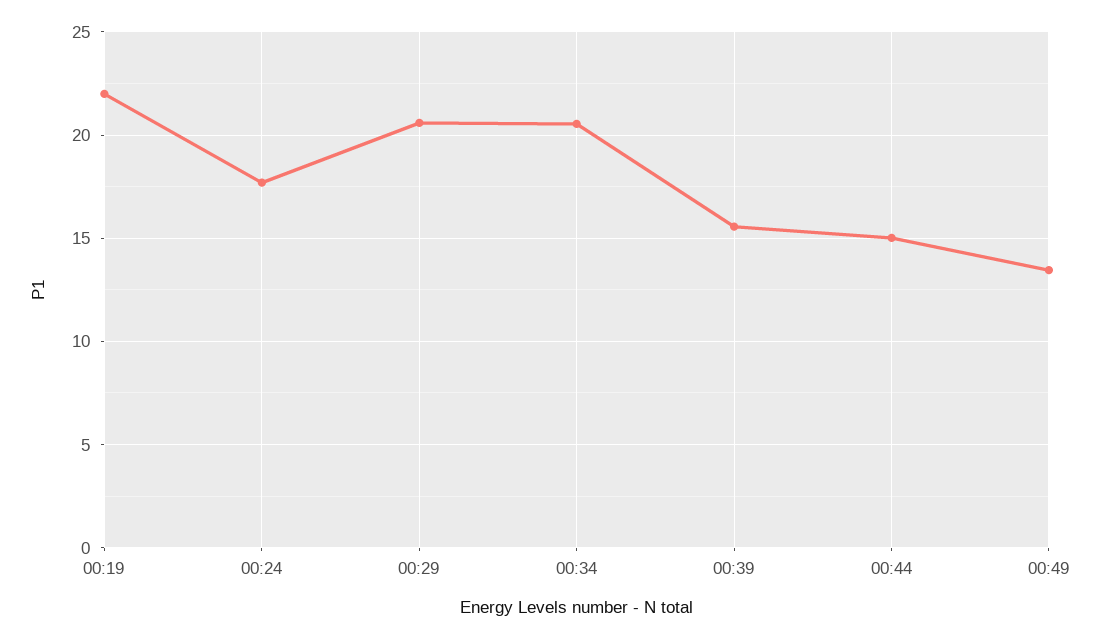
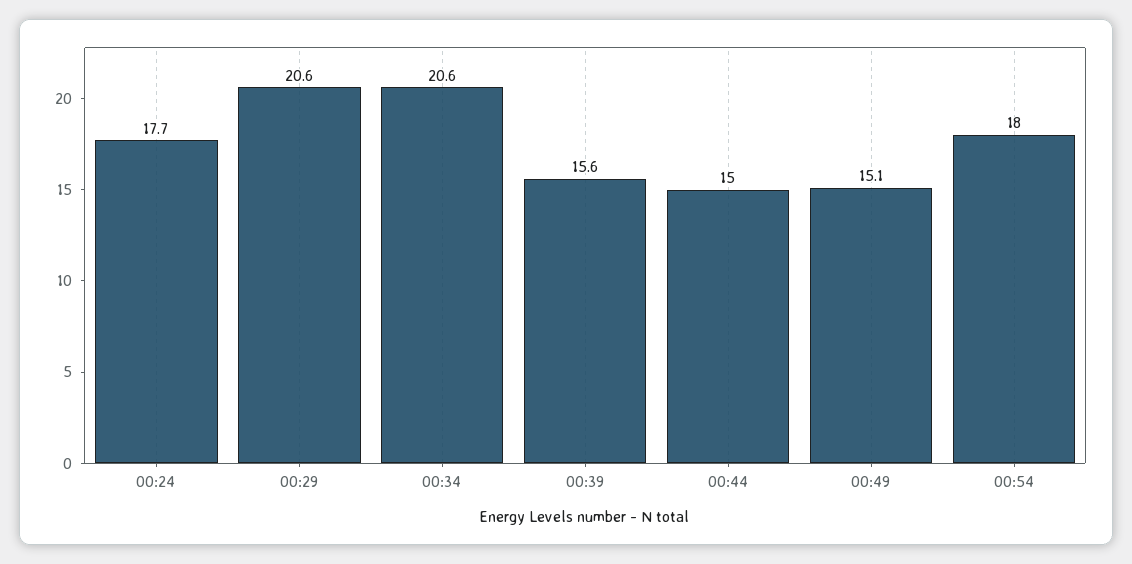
00:19: 22 -> none
00:49: 13.5 -> 15.1
00:54: none -> 18

